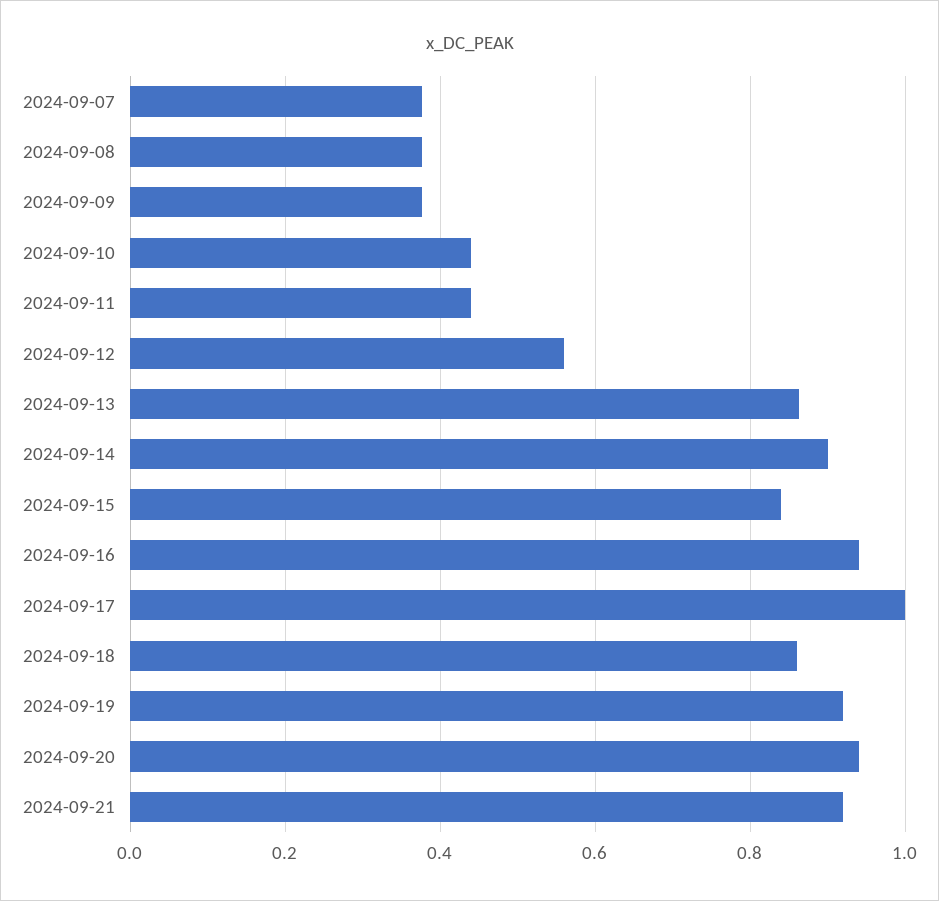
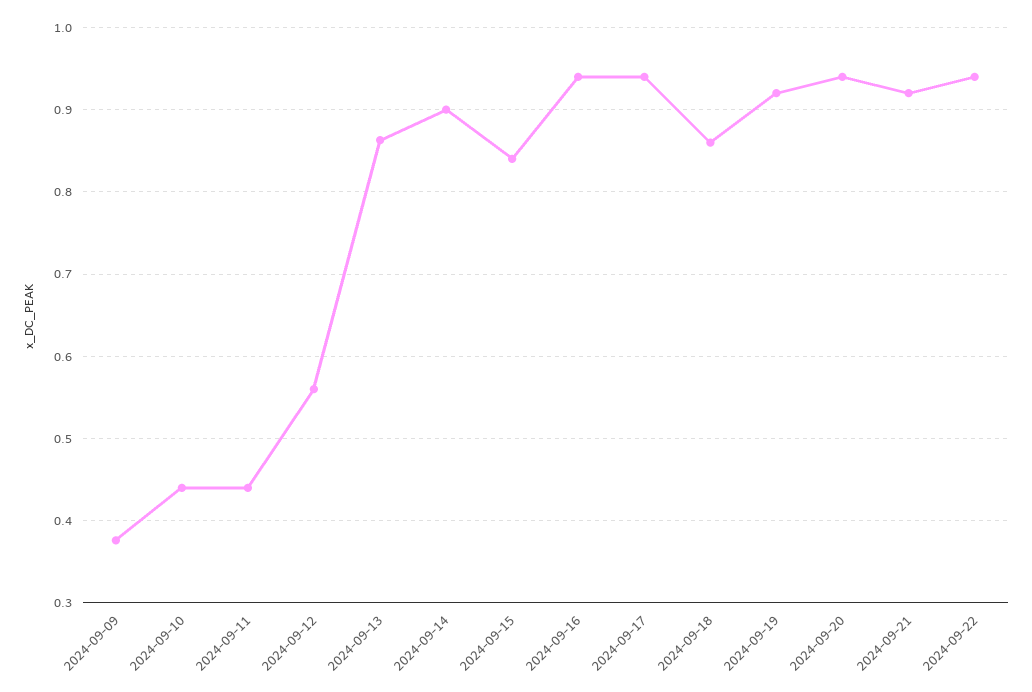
2024-09-07: 0.38 -> none
2024-09-08: 0.38 -> none
2024-09-17: 1 -> 0.94
2024-09-22: none -> 0.94

